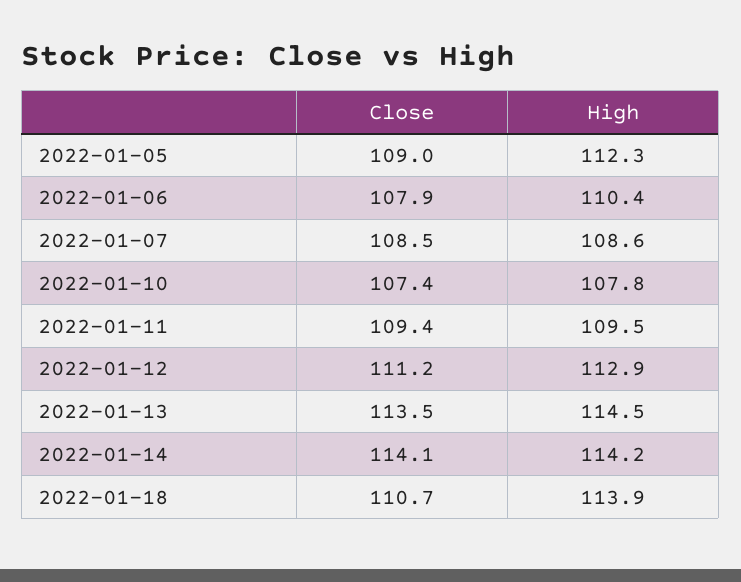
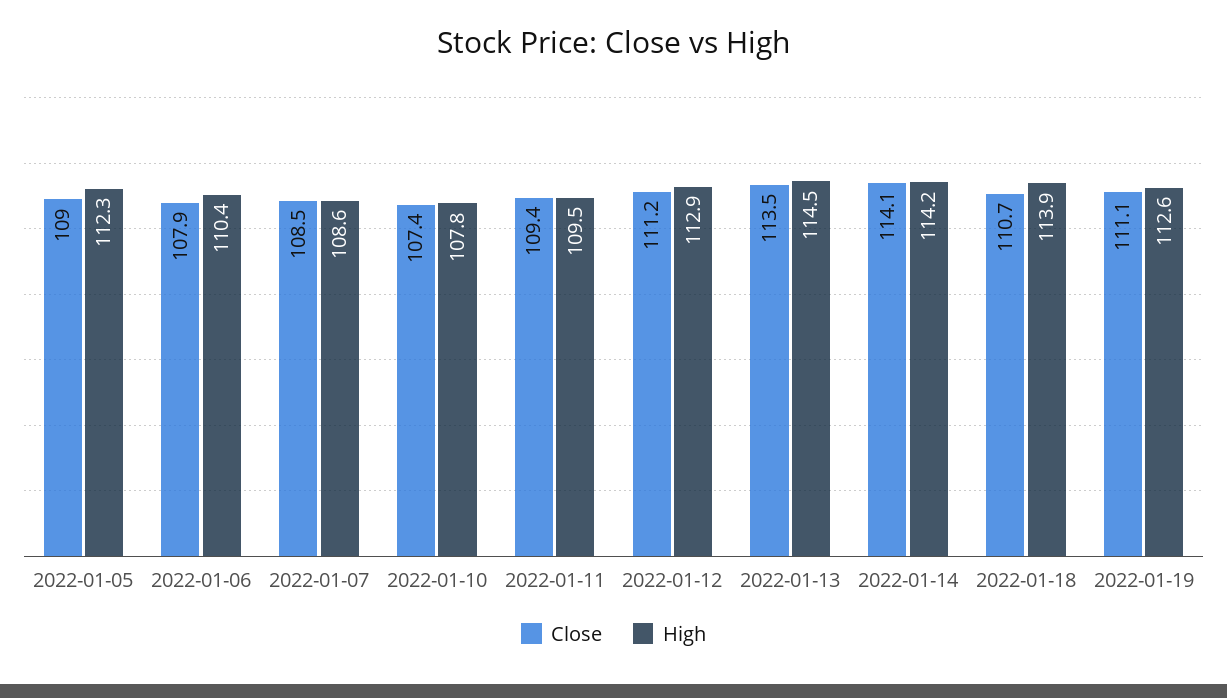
Close, 2022-01-19: none -> 111.1
High, 2022-01-19: none -> 112.6

